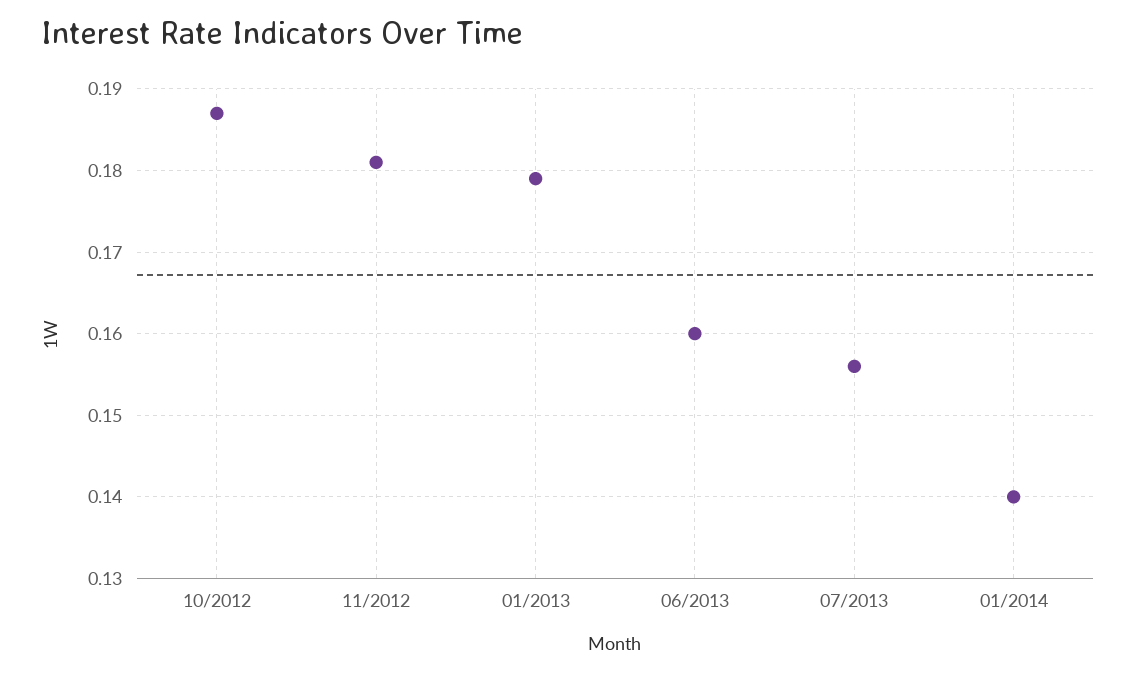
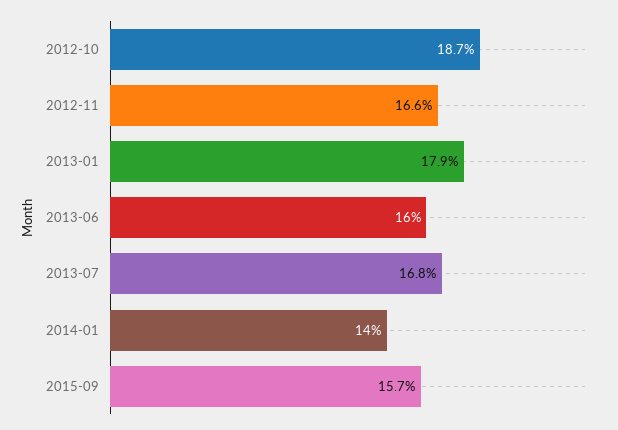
11/2012: 0.181 -> 0.166
07/2013: 0.156 -> 0.168
2015-09: none -> 0.157

